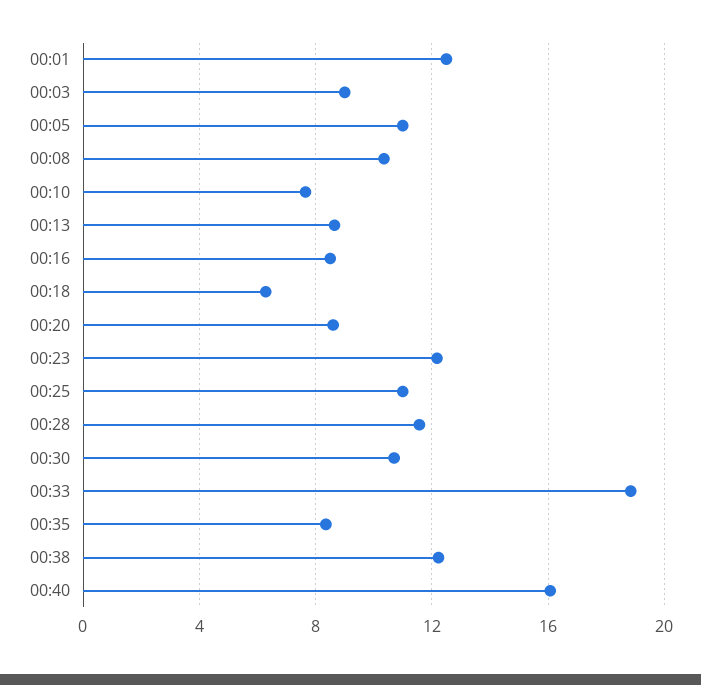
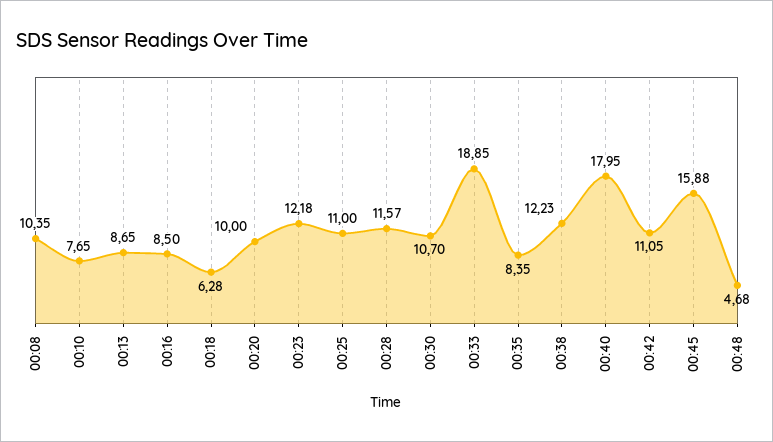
00:01: 12.5 -> none
00:03: 9 -> none
00:05: 11 -> none
00:20: 8.5 -> 10
00:40: 16 -> 17.95
00:42: none -> 11.05
00:45: none -> 15.88
00:48: none -> 4.68

